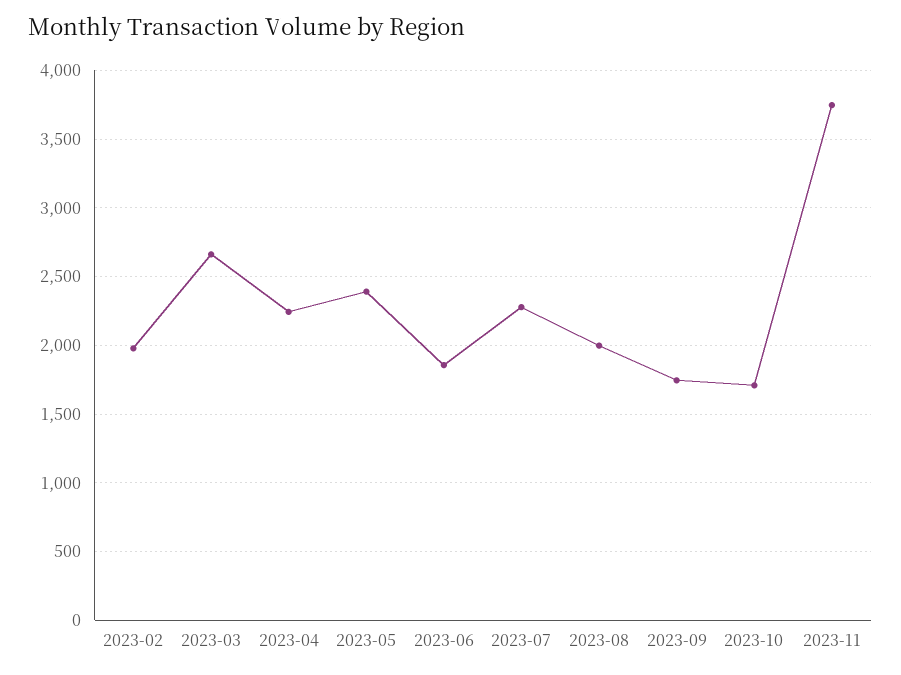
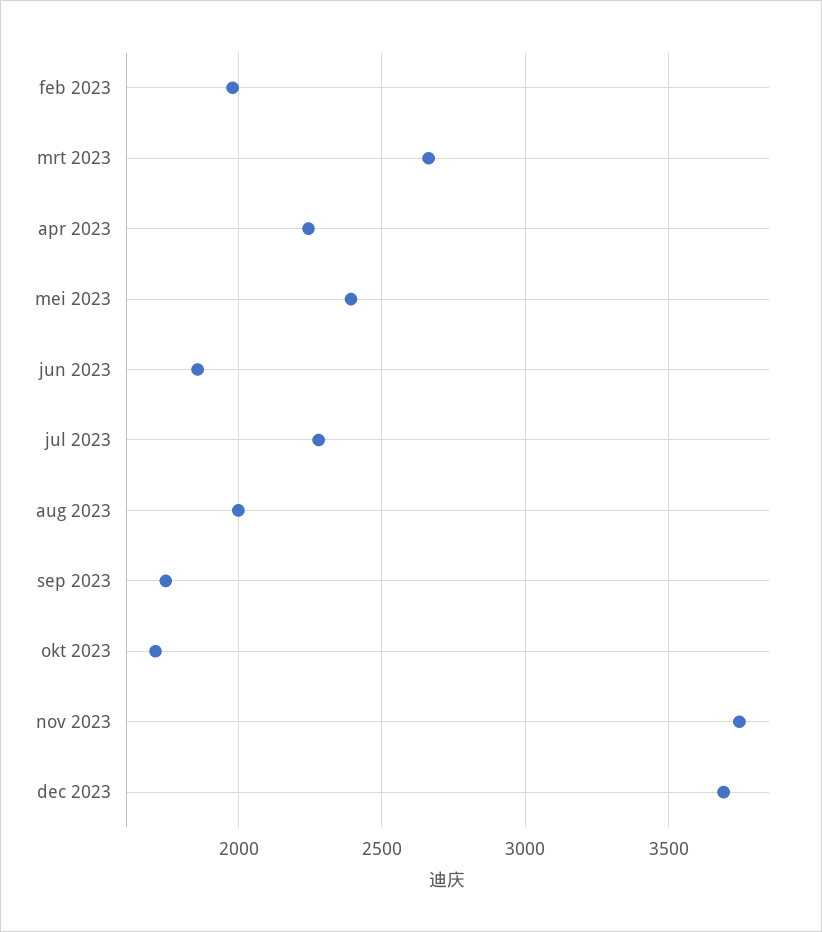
dec 2023: none -> 3700

